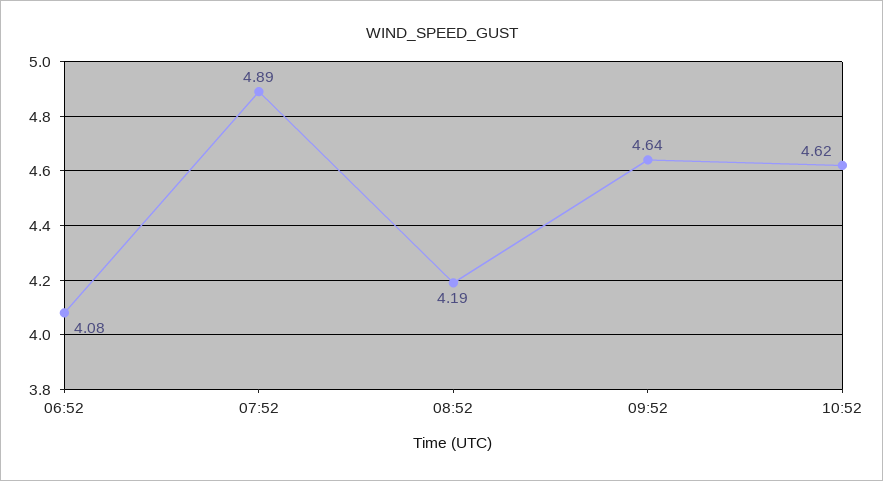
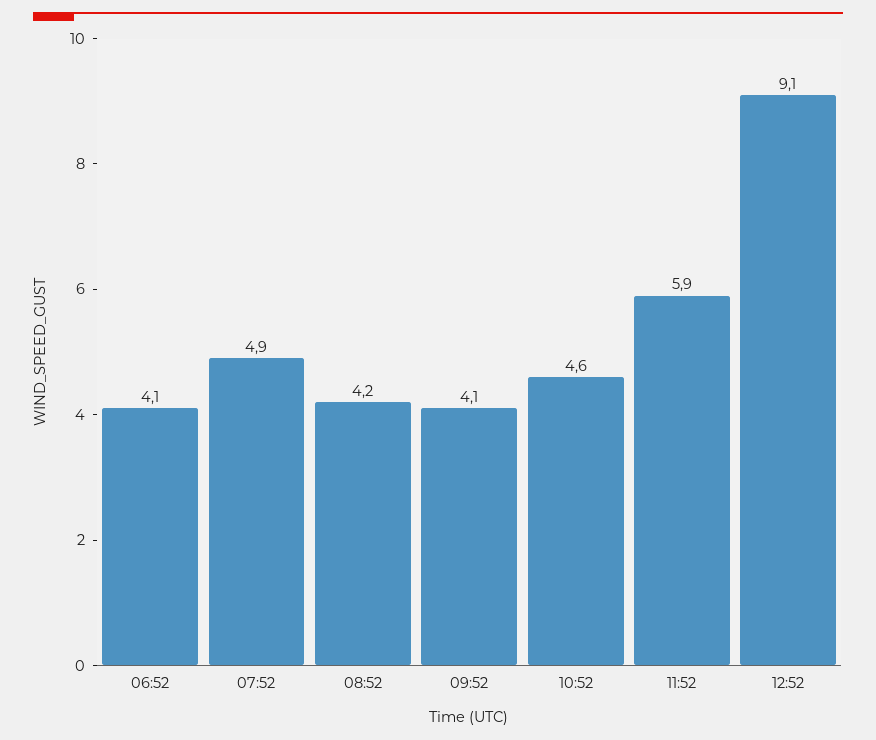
09:52: 4.64 -> 4.1
11:52: none -> 5.9
12:52: none -> 9.1

